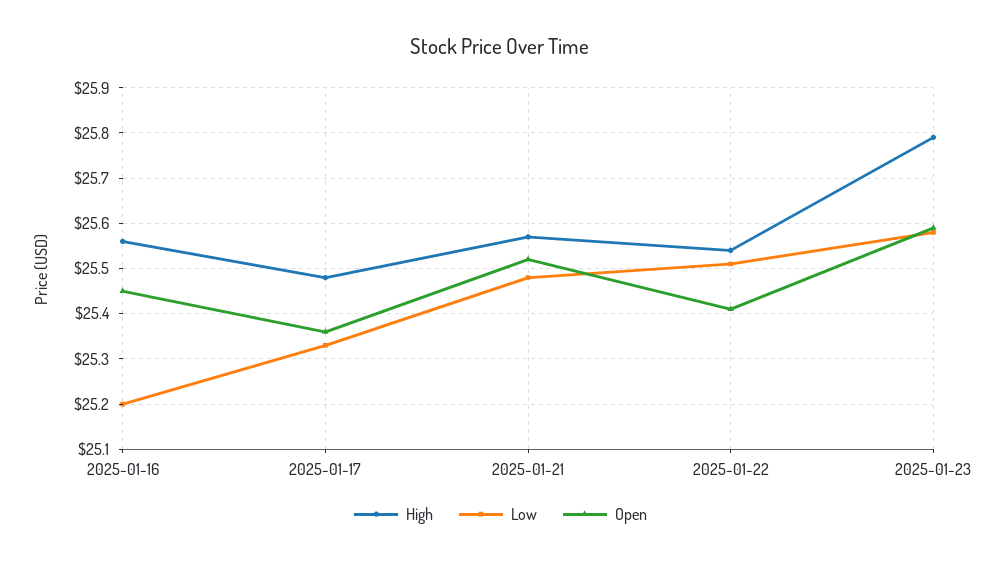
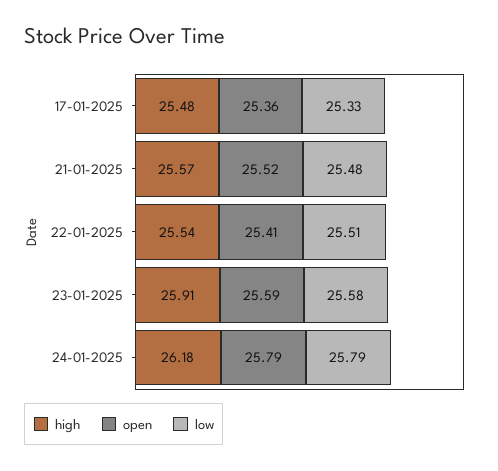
High, 2025-01-16: 25.55 -> none
Low, 2025-01-16: 25.2 -> none
Open, 2025-01-16: 25.45 -> none
High, 2025-01-23: 25.8 -> 25.91
High, 24-01-2025: none -> 26.18
Open, 24-01-2025: none -> 25.79
Low, 24-01-2025: none -> 25.79

